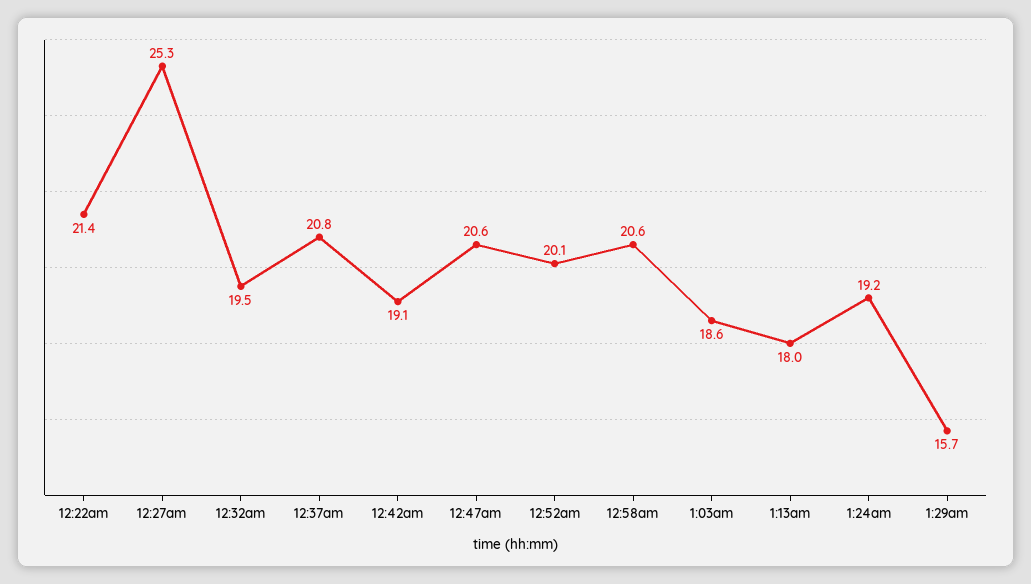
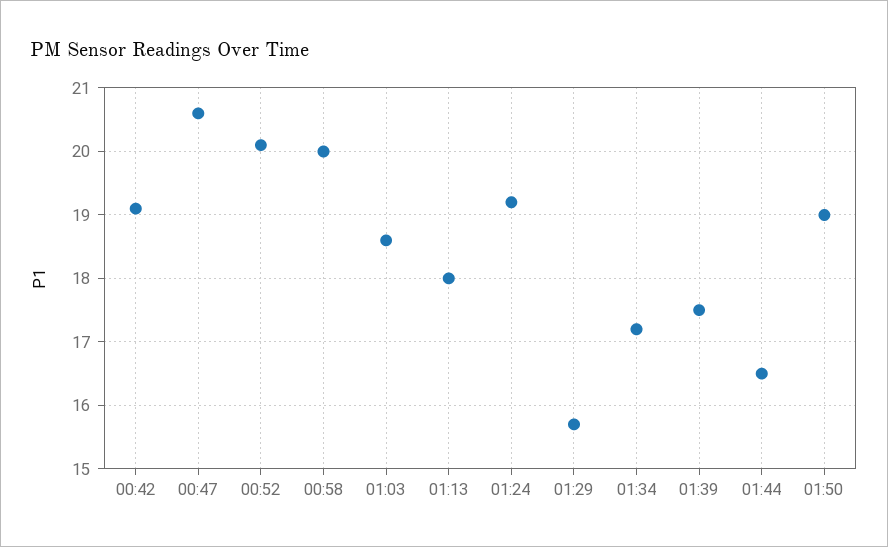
12:22am: 21.4 -> none
12:27am: 25.3 -> none
12:32am: 19.5 -> none
12:37am: 20.8 -> none
12:58am: 20.6 -> 20
01:34: none -> 17.2
01:39: none -> 17.5
01:44: none -> 16.5
01:50: none -> 19

